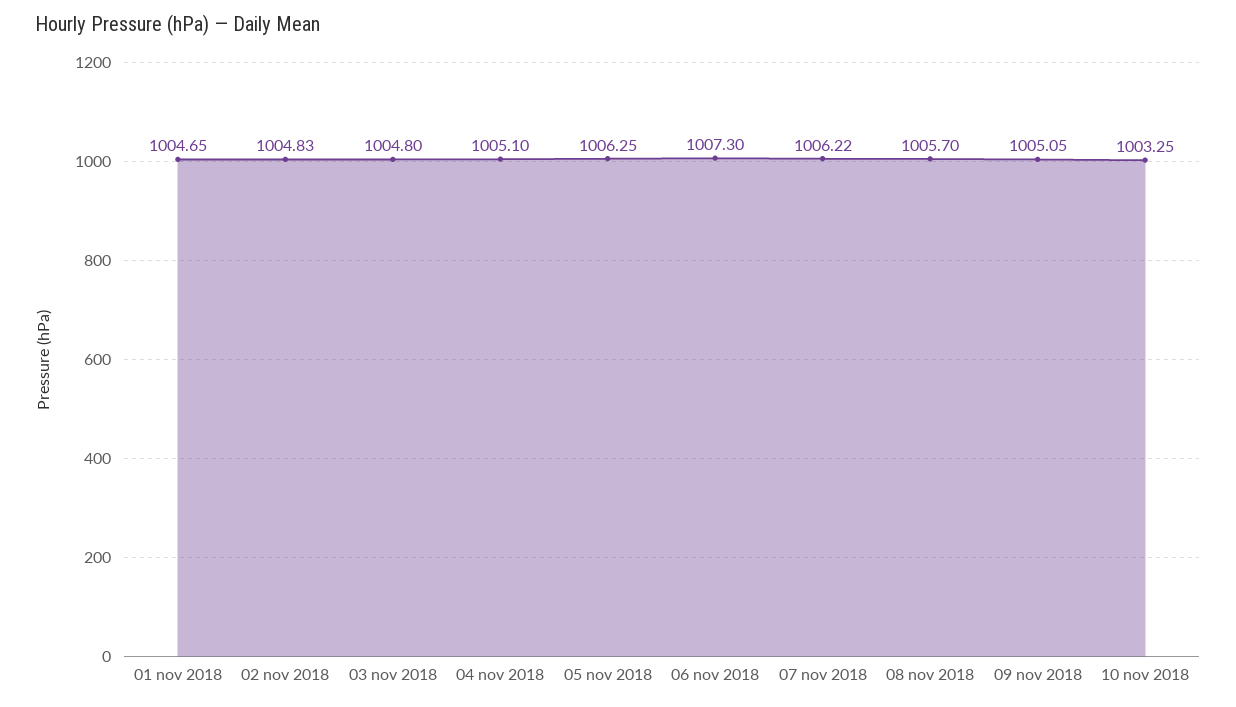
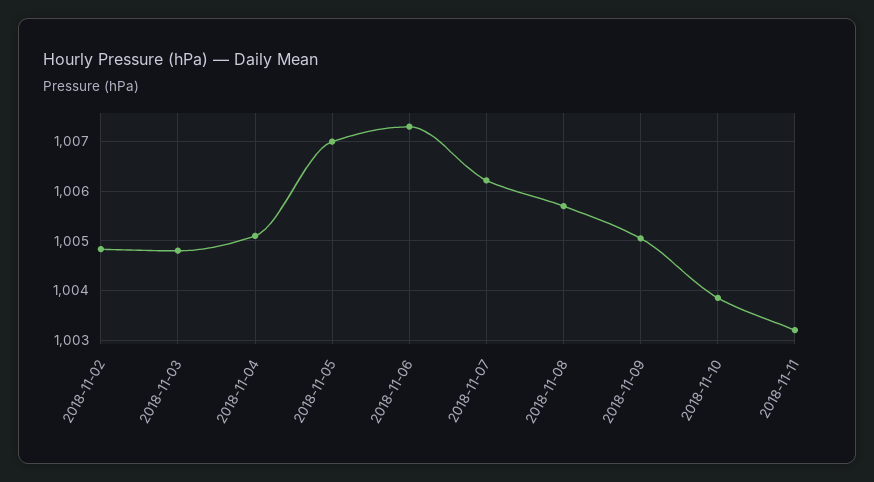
01 nov 2018: 1004.65 -> none
05 nov 2018: 1006.25 -> 1007
10 nov 2018: 1003.25 -> 1003.8
2018-11-11: none -> 1003.2

